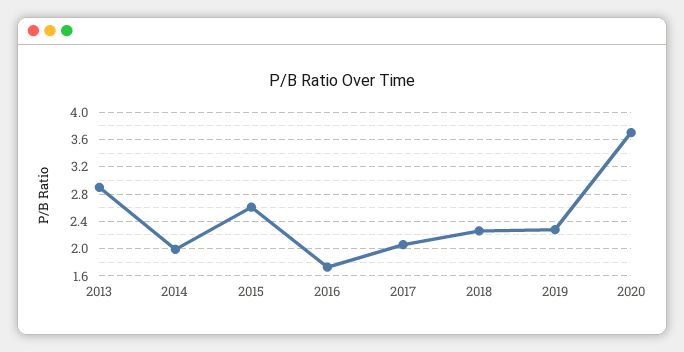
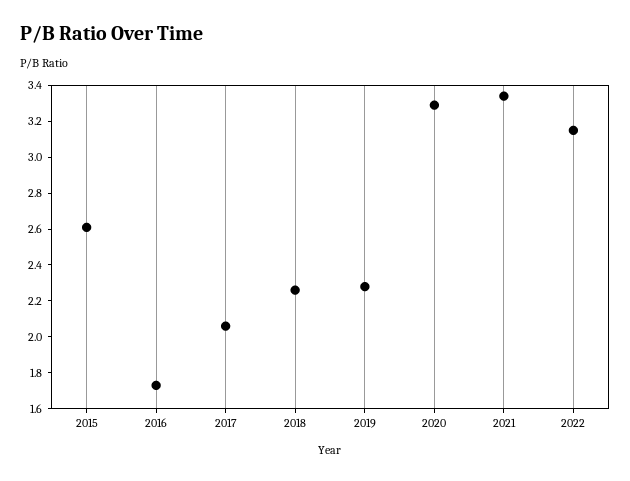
2013: 2.9 -> none
2014: 2 -> none
2020: 3.7 -> 3.3
2021: none -> 3.35
2022: none -> 3.15

